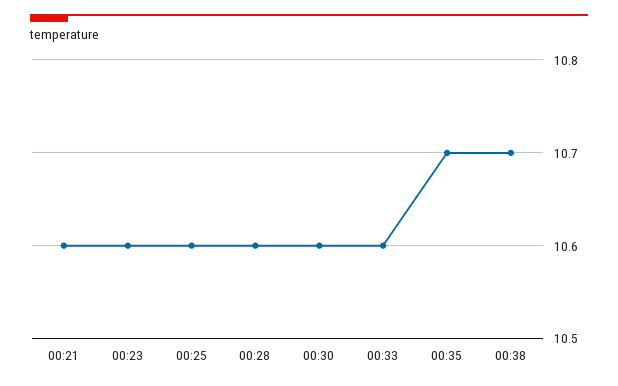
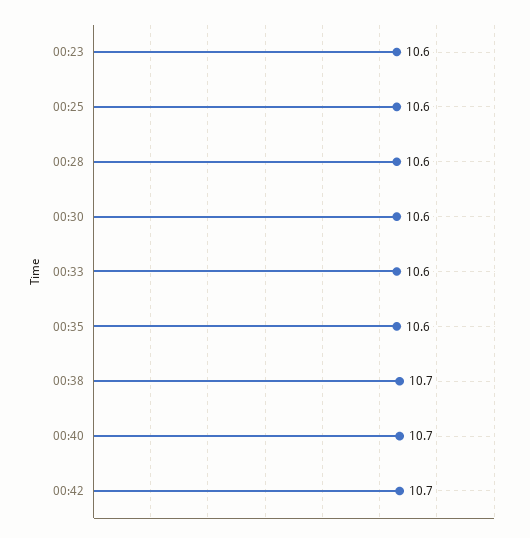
00:21: 10.6 -> none
00:35: 10.7 -> 10.6
00:40: none -> 10.7
00:42: none -> 10.7

